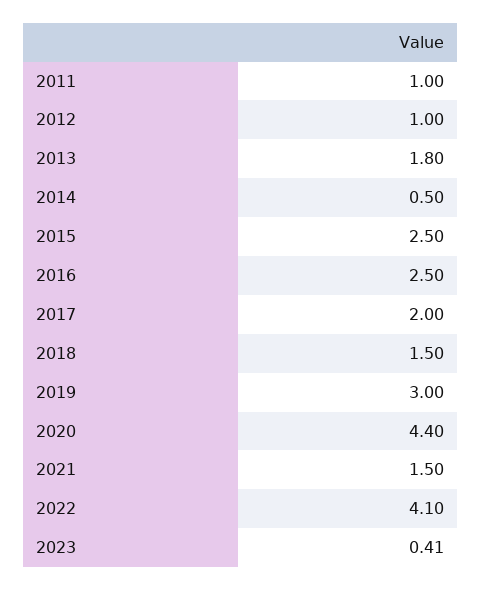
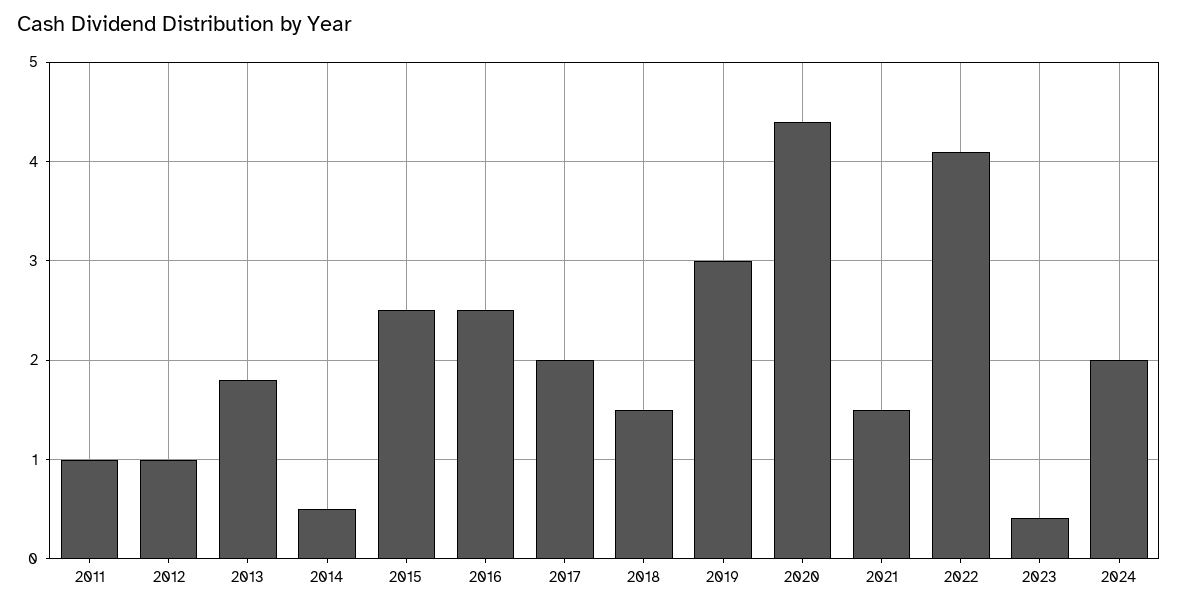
2024: none -> 2

